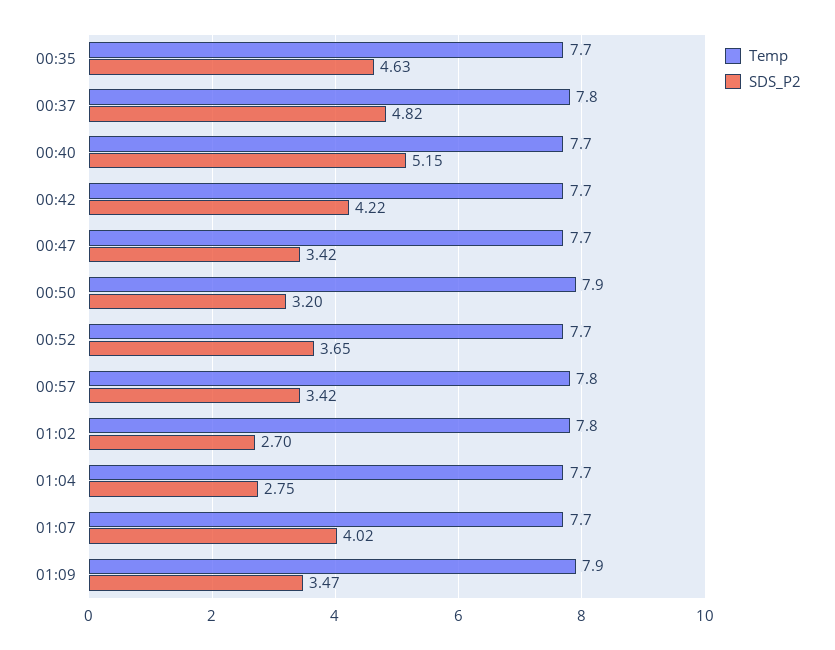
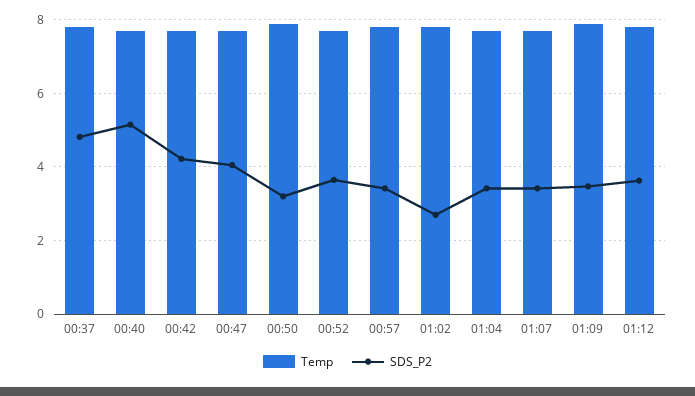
Temp, 00:35: 7.7 -> none
SDS_P2, 00:35: 4.63 -> none
SDS_P2, 00:47: 3.42 -> 4
SDS_P2, 01:04: 2.75 -> 3.4
SDS_P2, 01:07: 4.02 -> 3.4
Temp, 01:12: none -> 7.8
SDS_P2, 01:12: none -> 3.6

